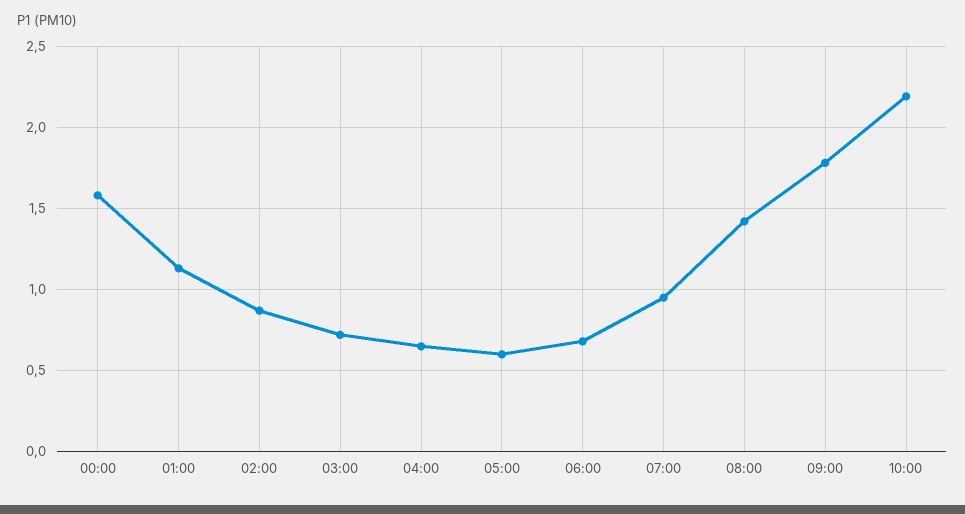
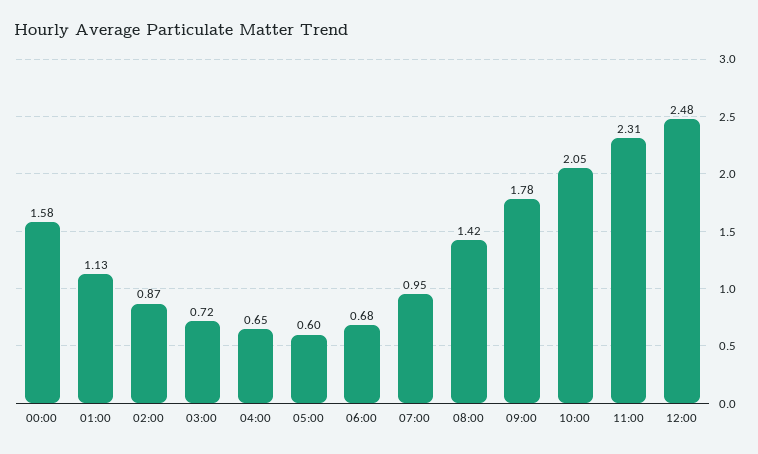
10:00: 2.2 -> 2.05
11:00: none -> 2.31
12:00: none -> 2.48

